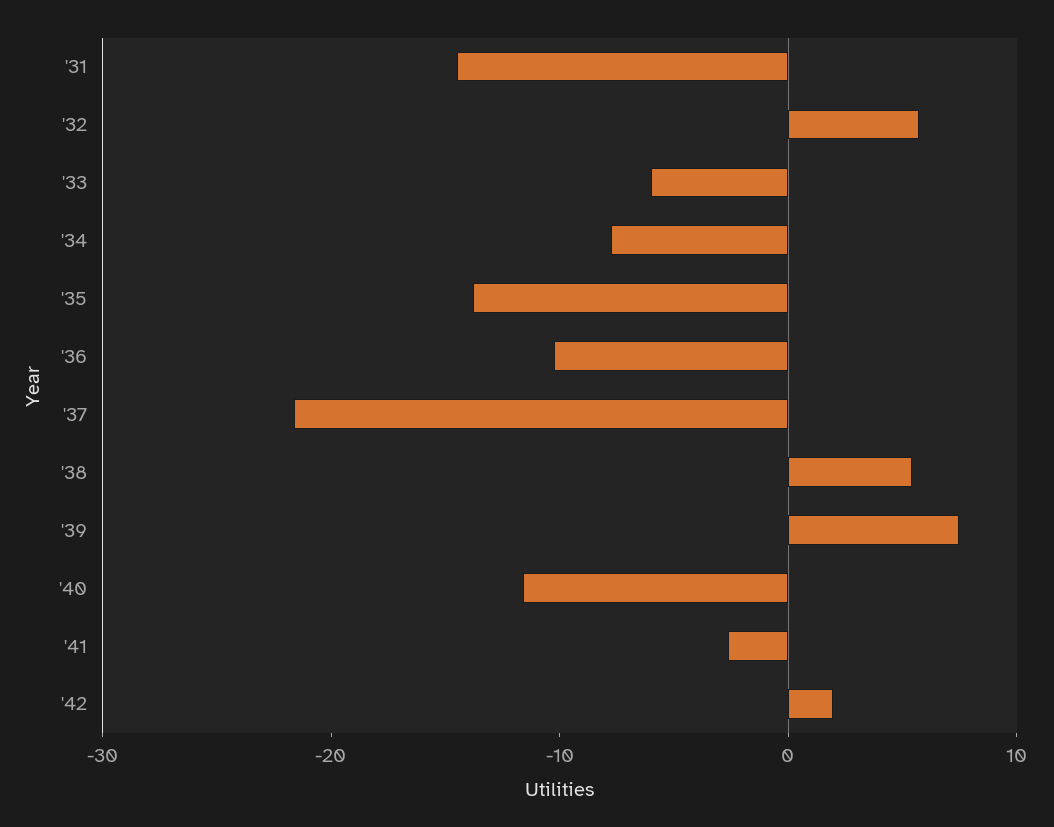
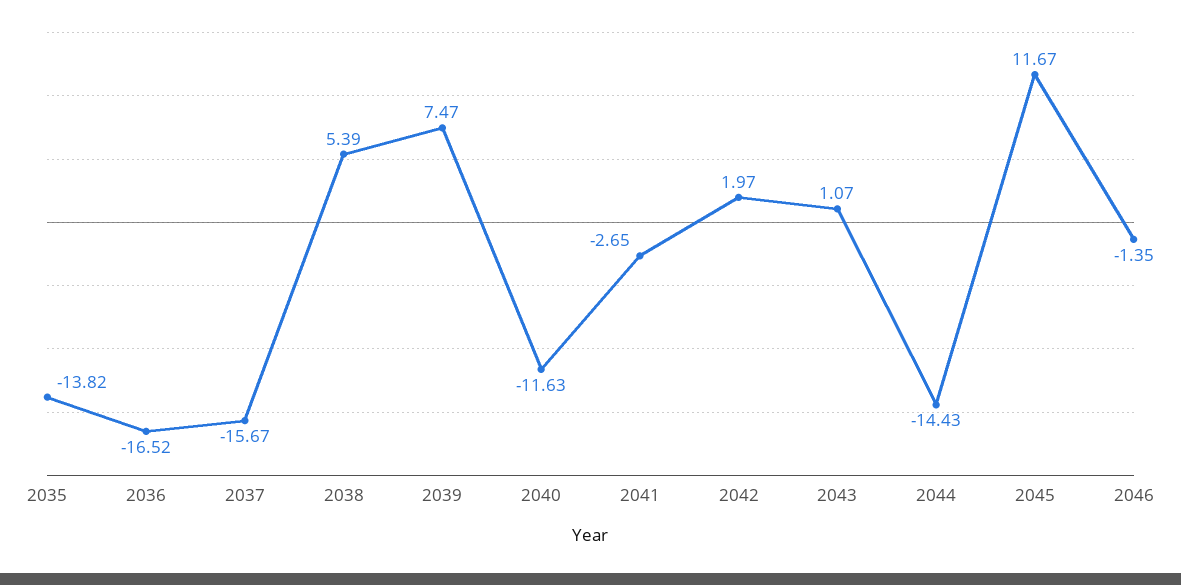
'31: -14 -> none
'32: 6 -> none
'33: -6 -> none
'34: -8 -> none
'36: -10 -> -16.52
'37: -22 -> -15.67
2043: none -> 1.07
2044: none -> -14.43
2045: none -> 11.67
2046: none -> -1.35

